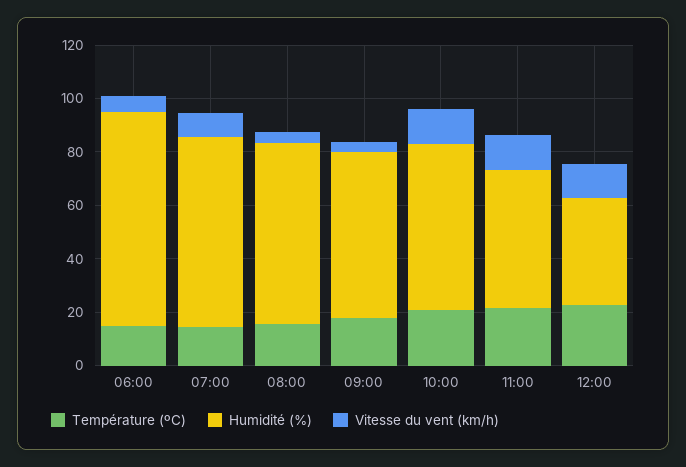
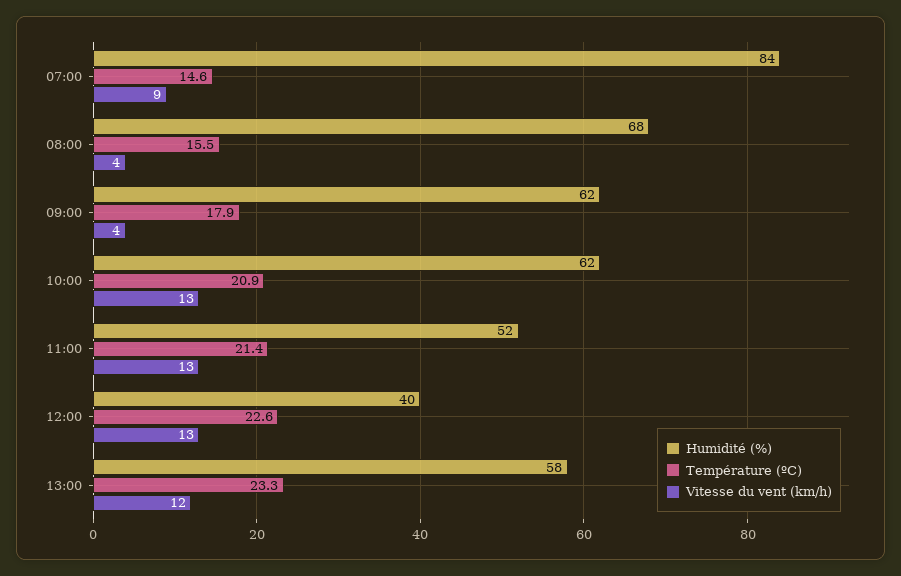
Température (ºC), 06:00: 15 -> none
Humidité (%), 06:00: 80 -> none
Vitesse du vent (km/h), 06:00: 5 -> none
Humidité (%), 07:00: 70 -> 84
Humidité (%), 13:00: none -> 58
Température (ºC), 13:00: none -> 23.3
Vitesse du vent (km/h), 13:00: none -> 12

